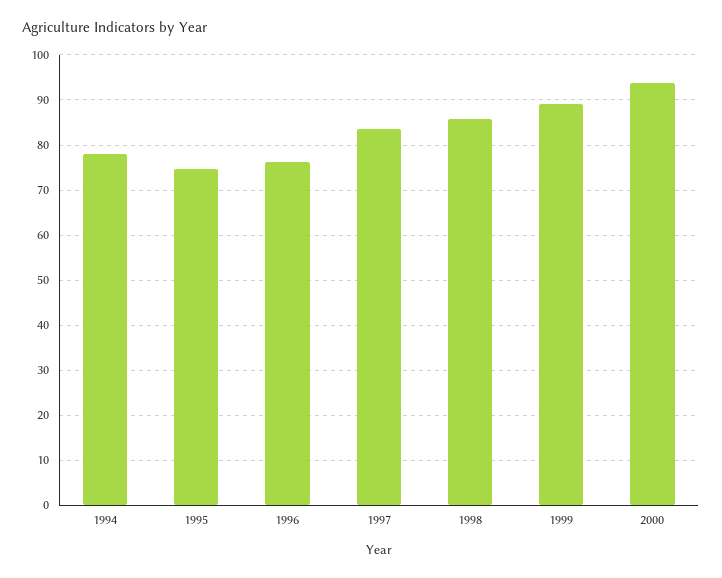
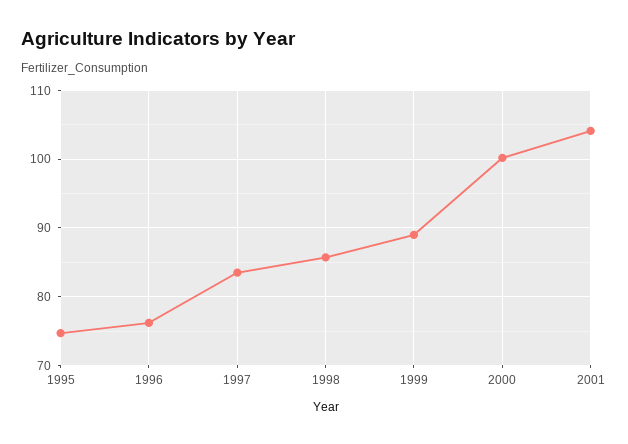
1994: 78 -> none
2000: 94 -> 100
2001: none -> 104

